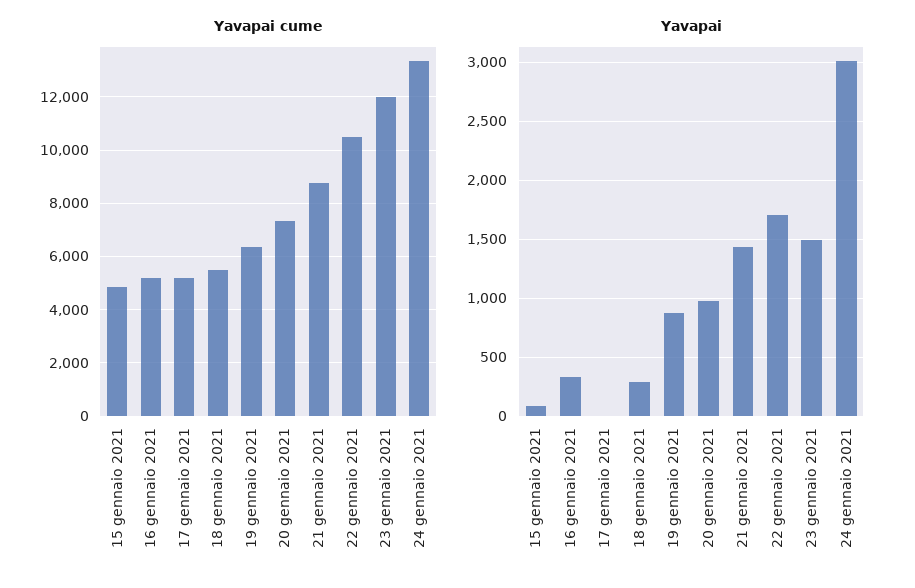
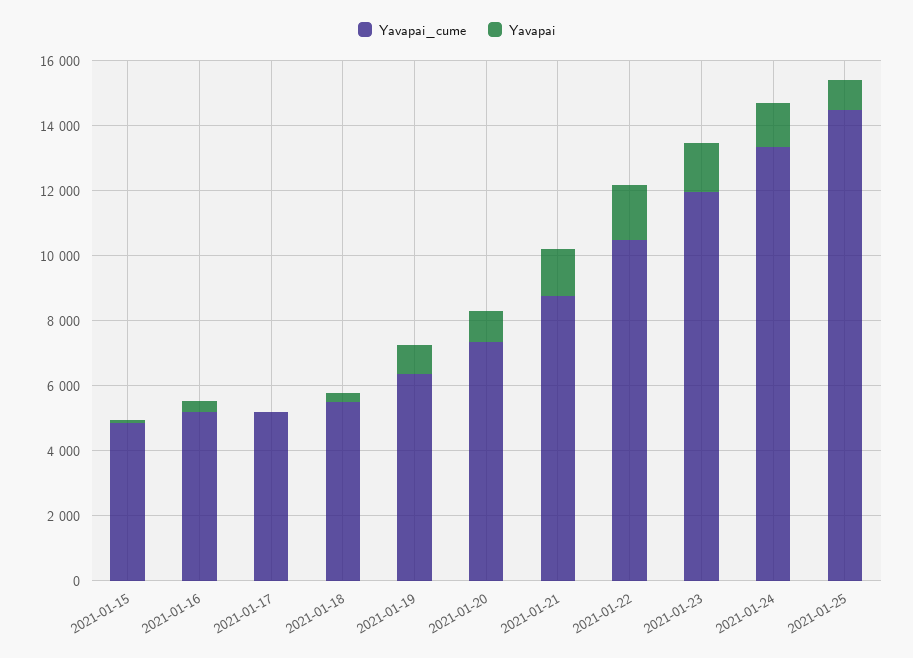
Yavapai, 24 gennaio 2021: 3000 -> 1500
Yavapai cume, 2021-01-25: none -> 14500
Yavapai, 2021-01-25: none -> 1000

